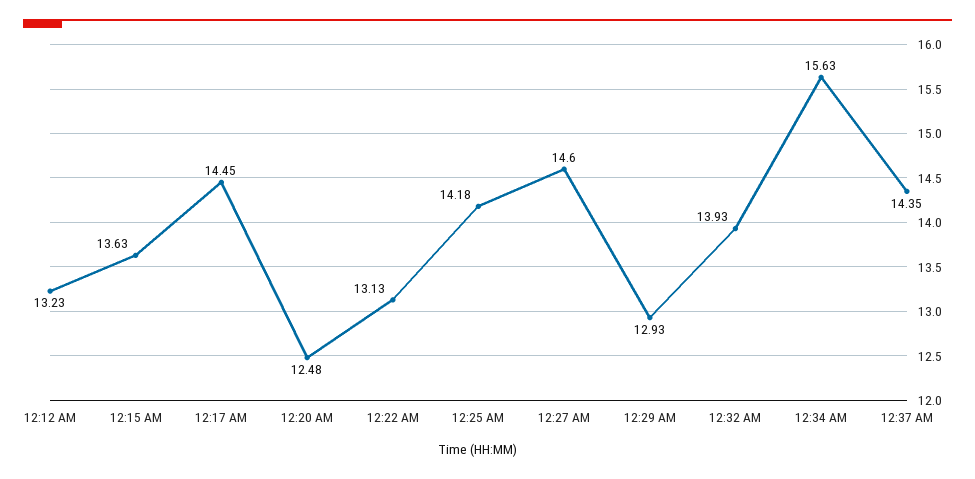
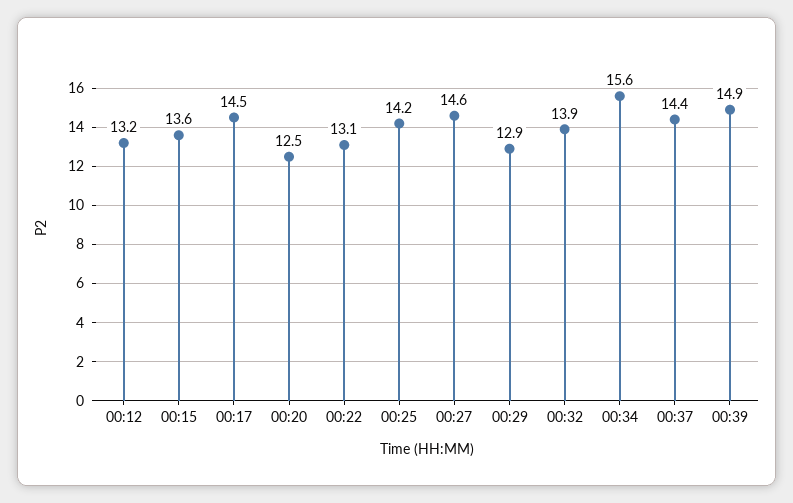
00:39: none -> 14.9

